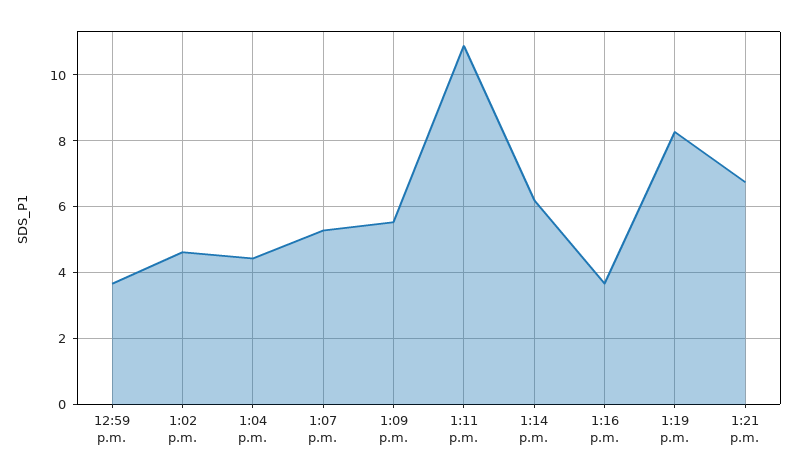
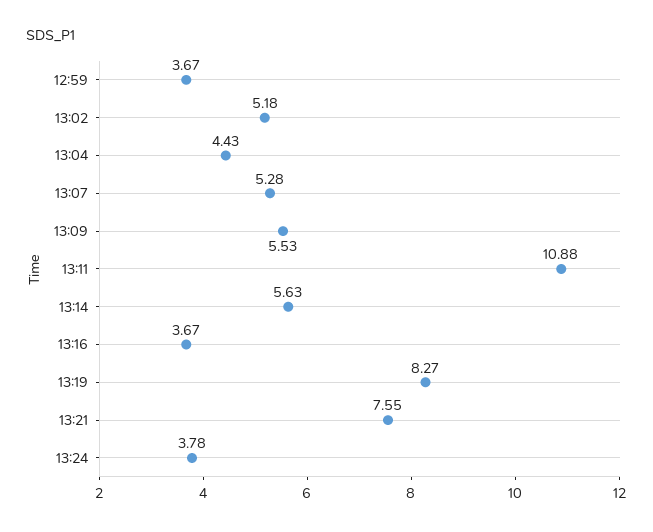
1:02 p.m.: 4.6 -> 5.18
1:14 p.m.: 6.2 -> 5.63
1:21 p.m.: 6.8 -> 7.55
13:24: none -> 3.78

